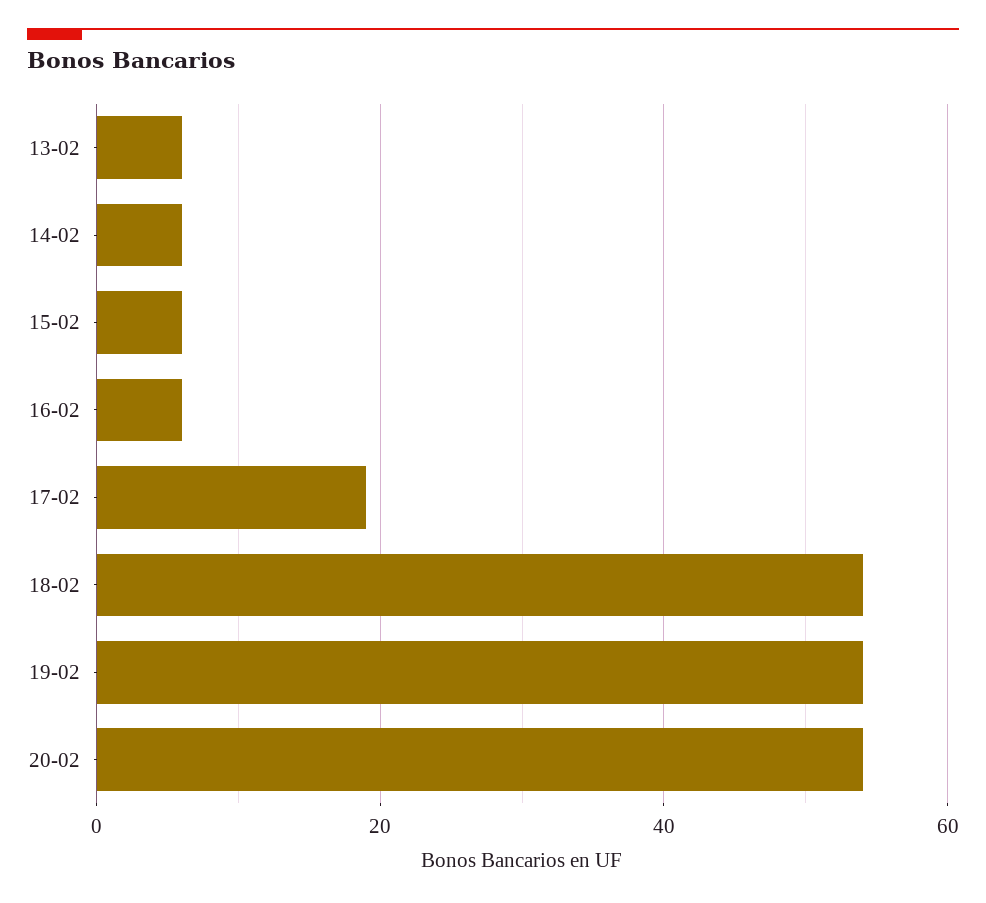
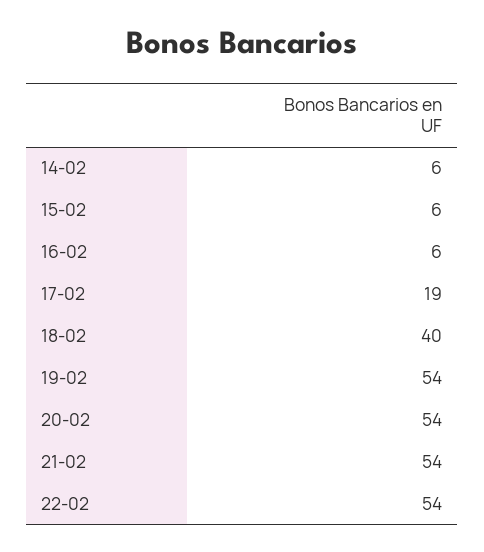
13-02: 5 -> none
18-02: 55 -> 40
21-02: none -> 54
22-02: none -> 54

